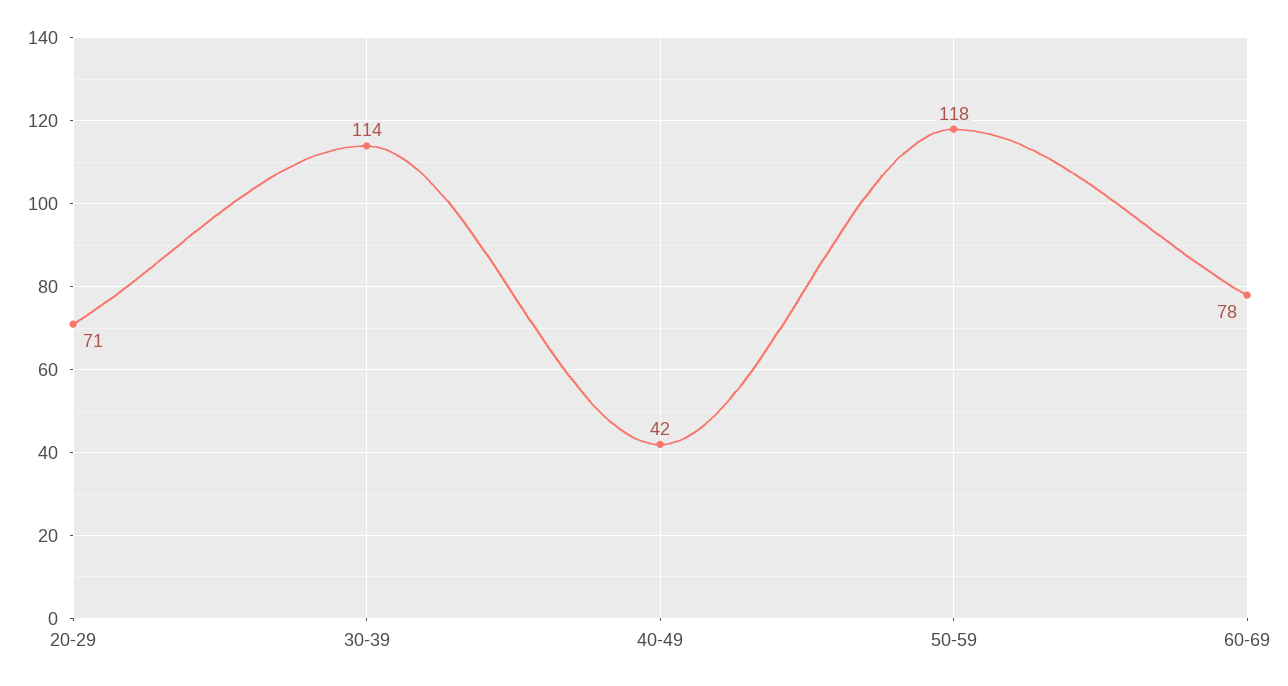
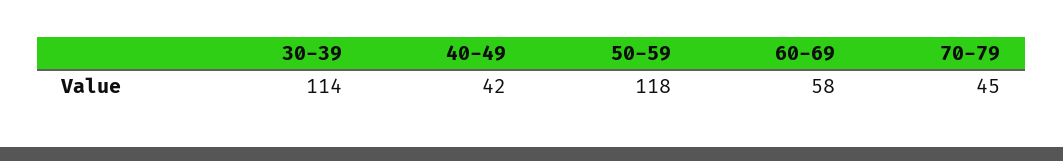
20-29: 71 -> none
60-69: 78 -> 58
70-79: none -> 45

